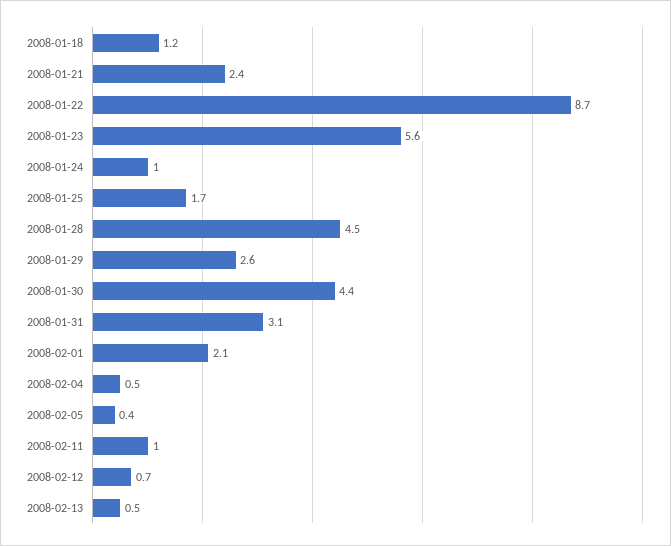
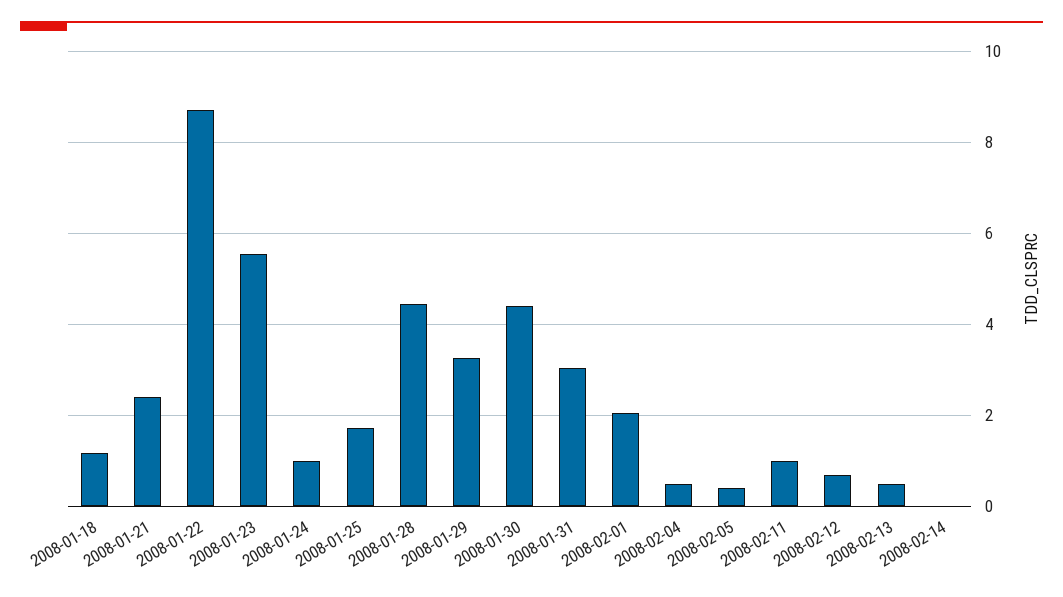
2008-01-29: 2.6 -> 3.2
2008-02-14: none -> 0

